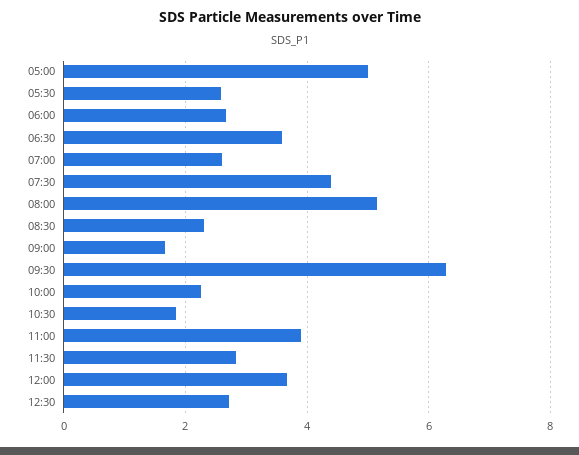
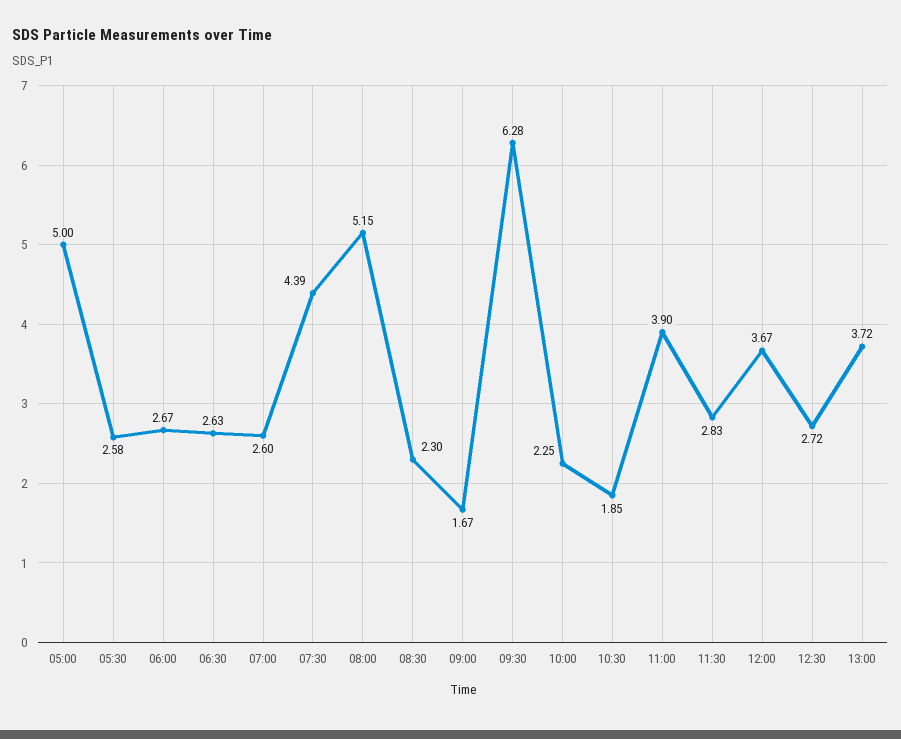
06:30: 3.6 -> 2.63
13:00: none -> 3.72

